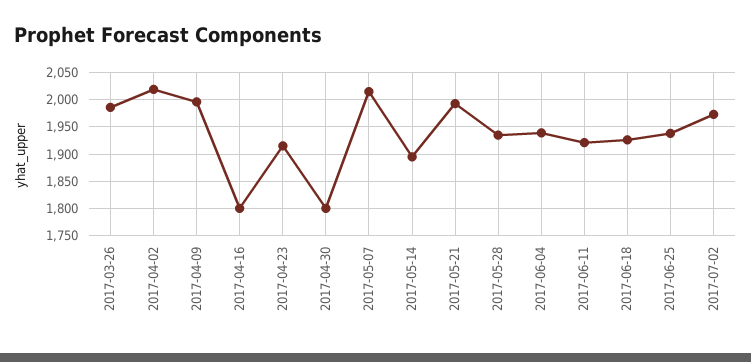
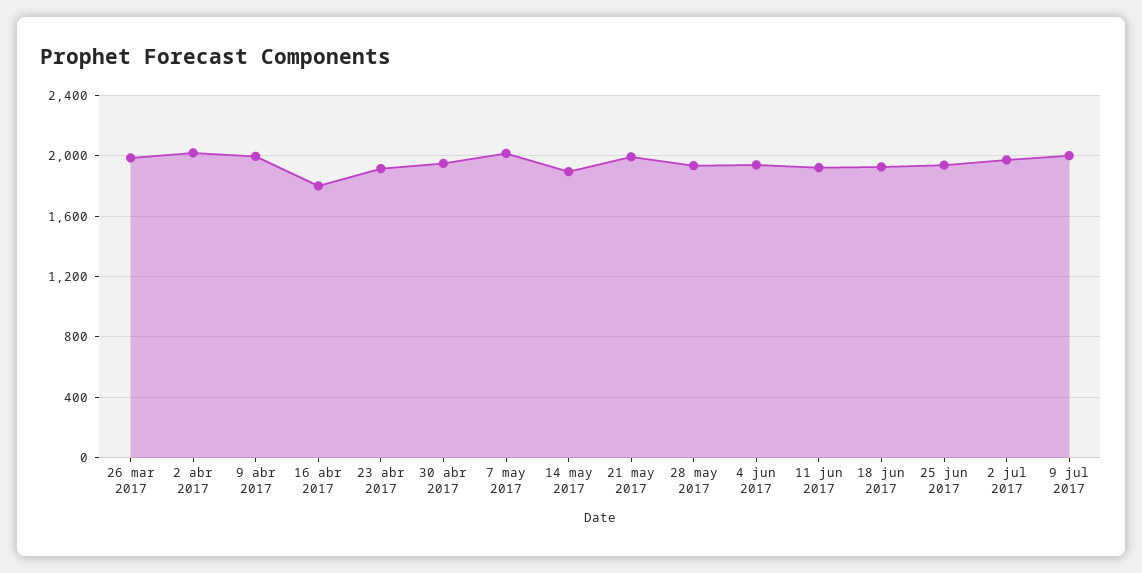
2017-04-30: 1800 -> 1950
9 jul 2017: none -> 2000

